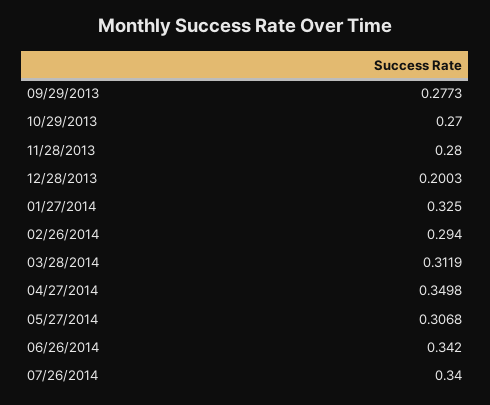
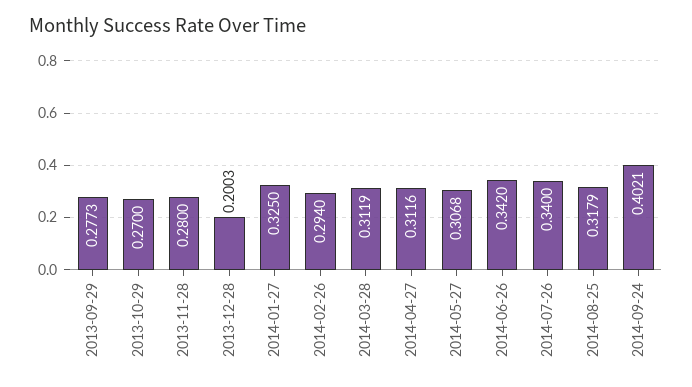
04/27/2014: 0.3498 -> 0.3116
2014-08-25: none -> 0.3179
2014-09-24: none -> 0.4021

